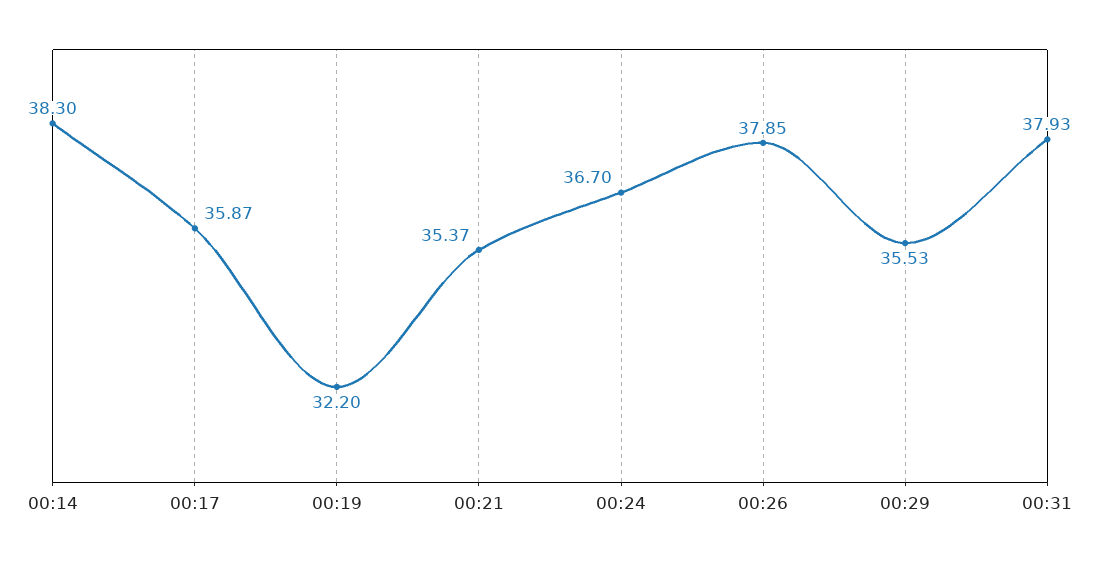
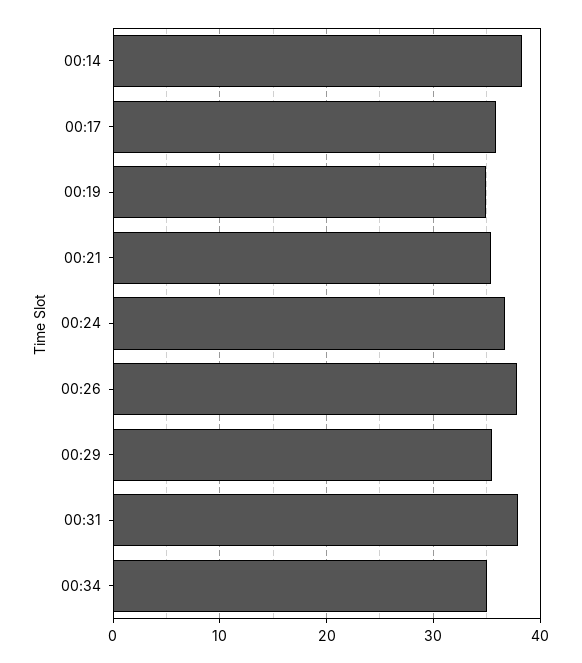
00:19: 32.2 -> 35
00:34: none -> 35

